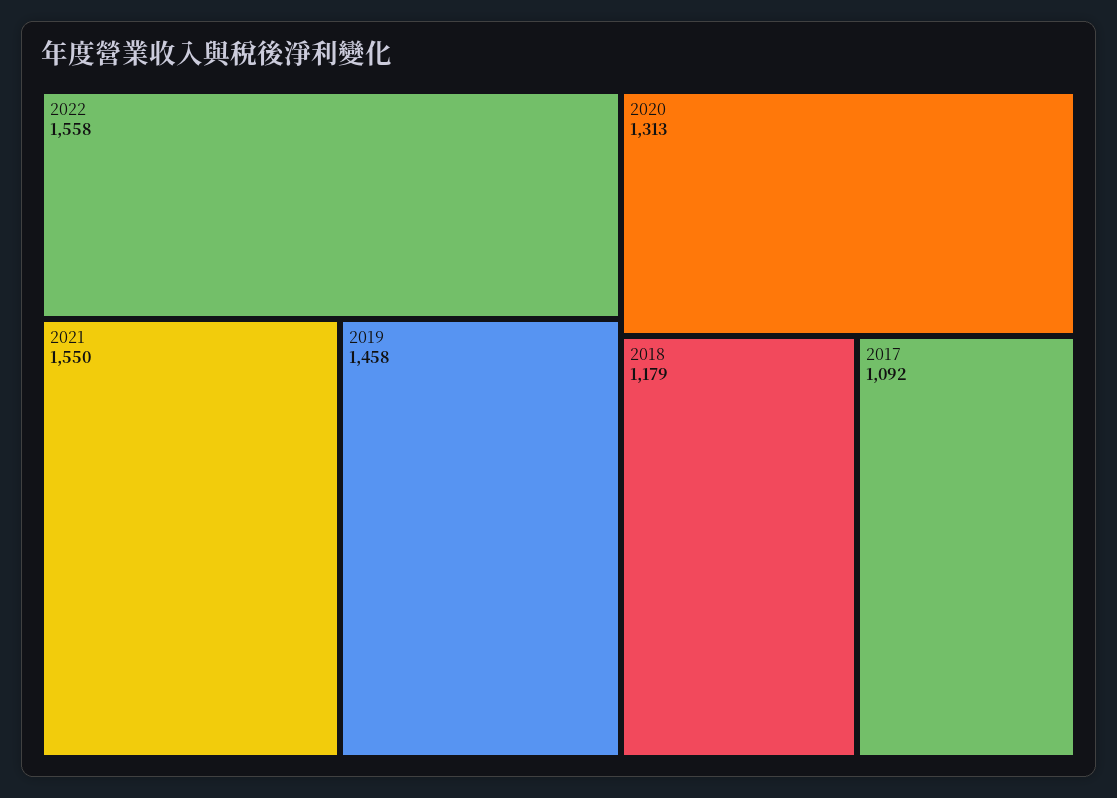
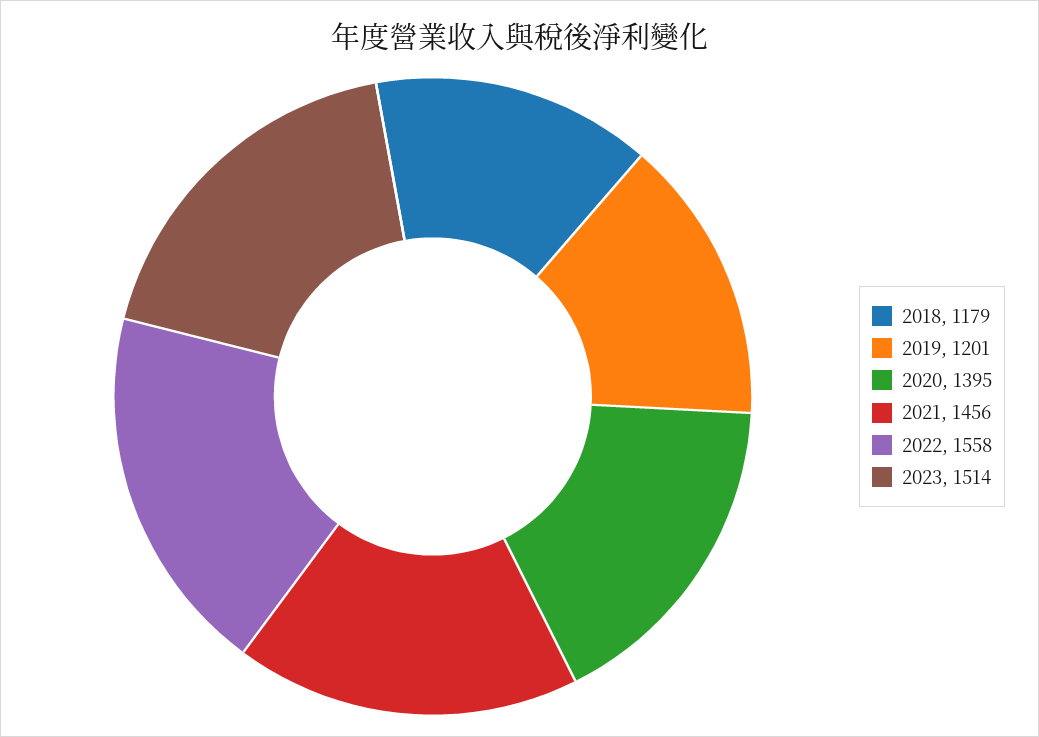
2021: 1550 -> 1456
2019: 1458 -> 1201
2020: 1313 -> 1395
2017: 1092 -> none
2023: none -> 1514

